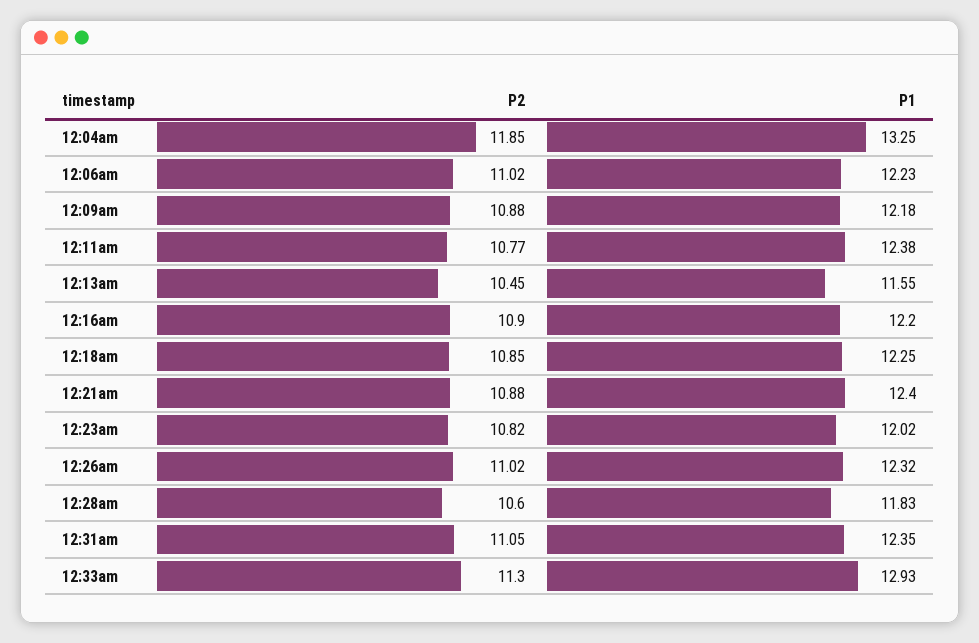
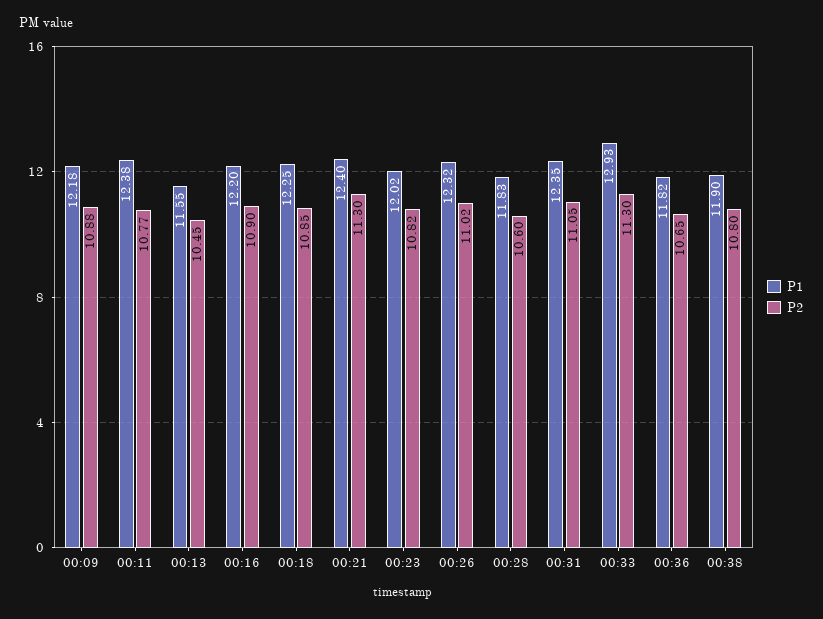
P2, 12:04am: 11.85 -> none
P1, 12:04am: 13.25 -> none
P2, 12:06am: 11.02 -> none
P1, 12:06am: 12.23 -> none
P2, 12:21am: 10.88 -> 11.3
P1, 00:36: none -> 11.82
P2, 00:36: none -> 10.65
P1, 00:38: none -> 11.9
P2, 00:38: none -> 10.8

